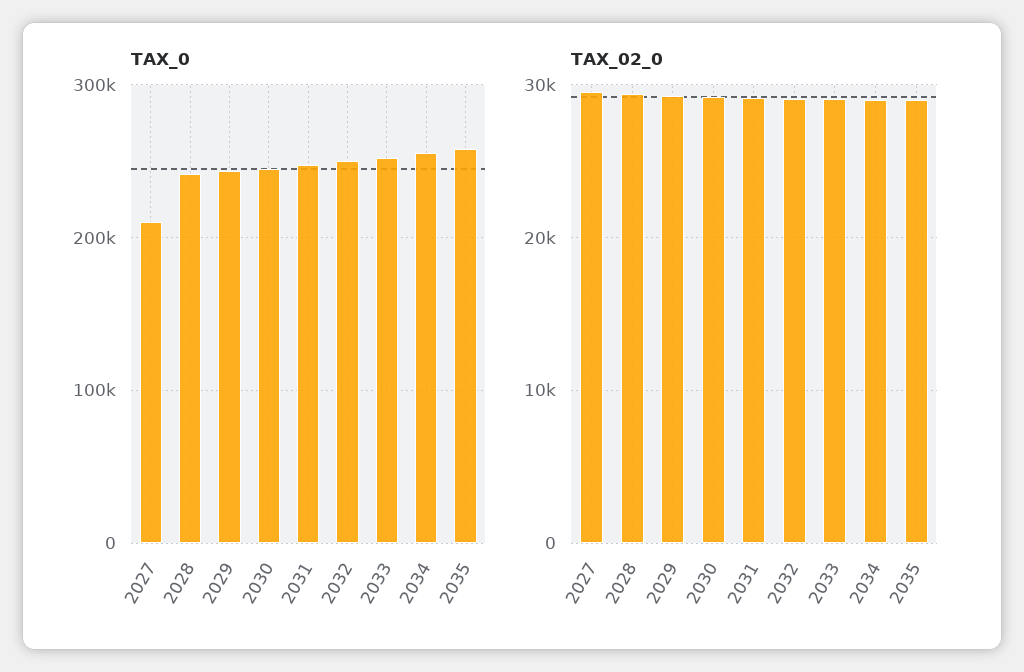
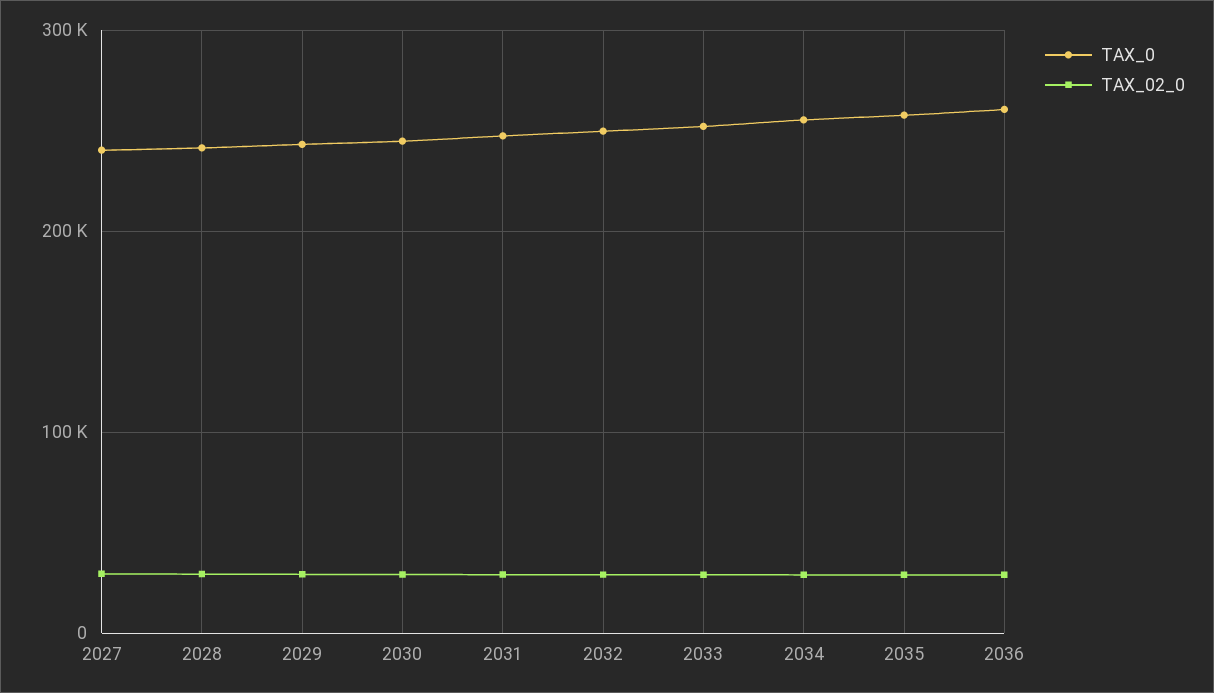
TAX_0, 2027: 210000 -> 240000
TAX_0, 2036: none -> 260000
TAX_02_0, 2036: none -> 30000

